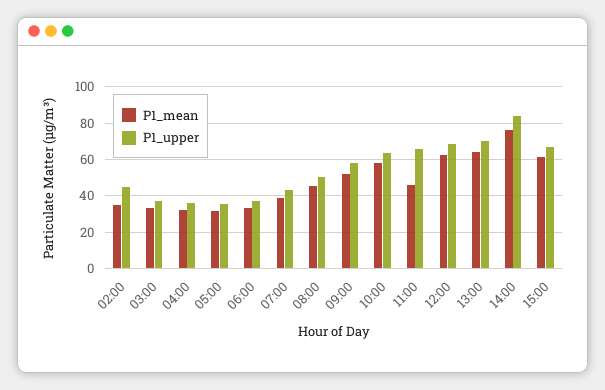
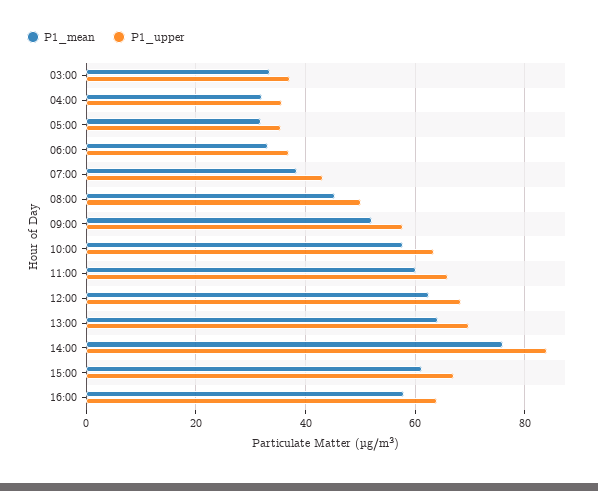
P1_mean, 02:00: 35 -> none
P1_upper, 02:00: 45 -> none
P1_mean, 11:00: 45 -> 60
P1_mean, 16:00: none -> 58
P1_upper, 16:00: none -> 64

